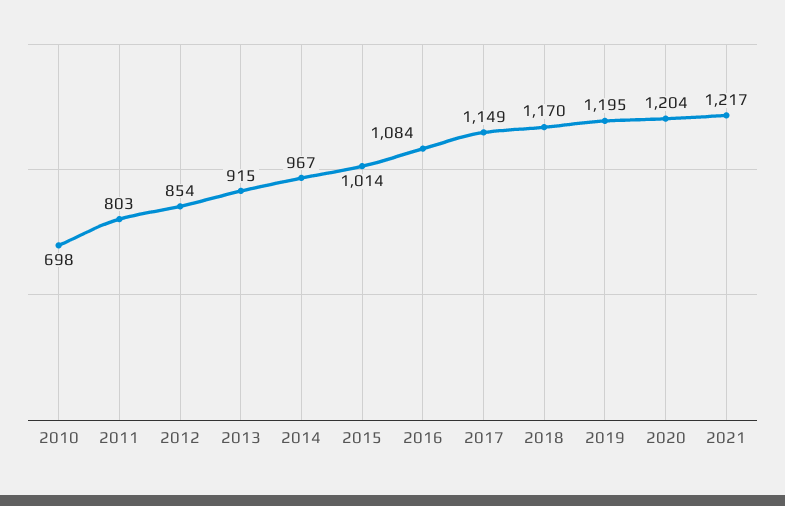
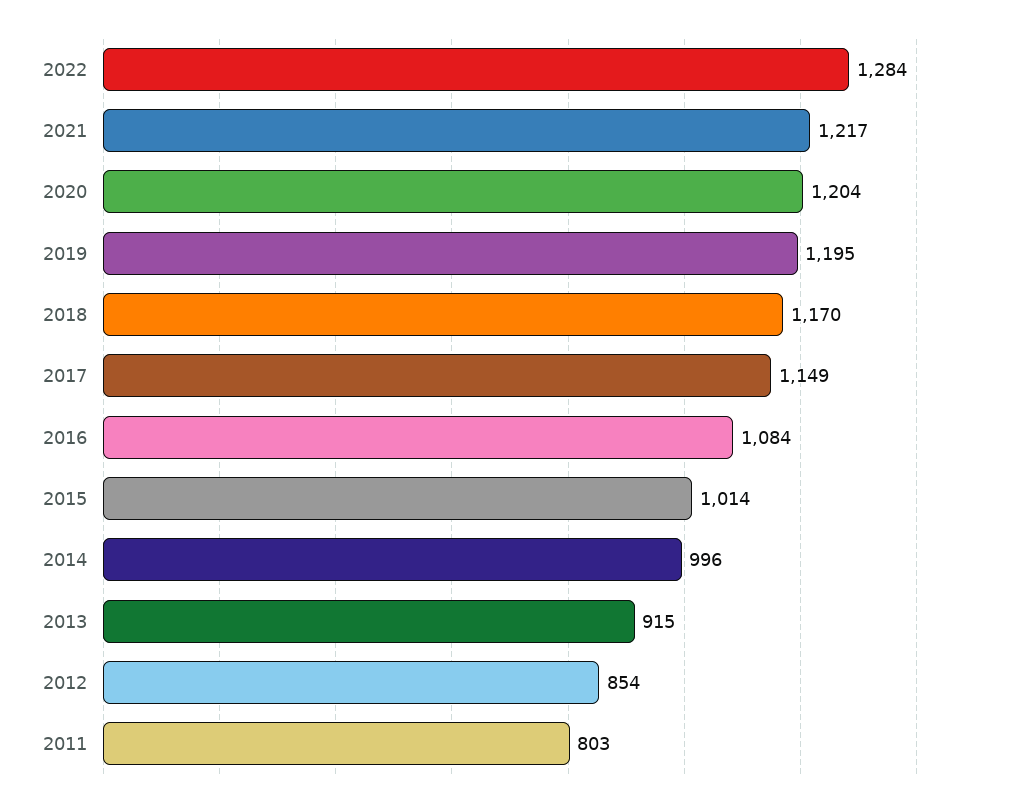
2010: 698 -> none
2014: 967 -> 996
2022: none -> 1284

